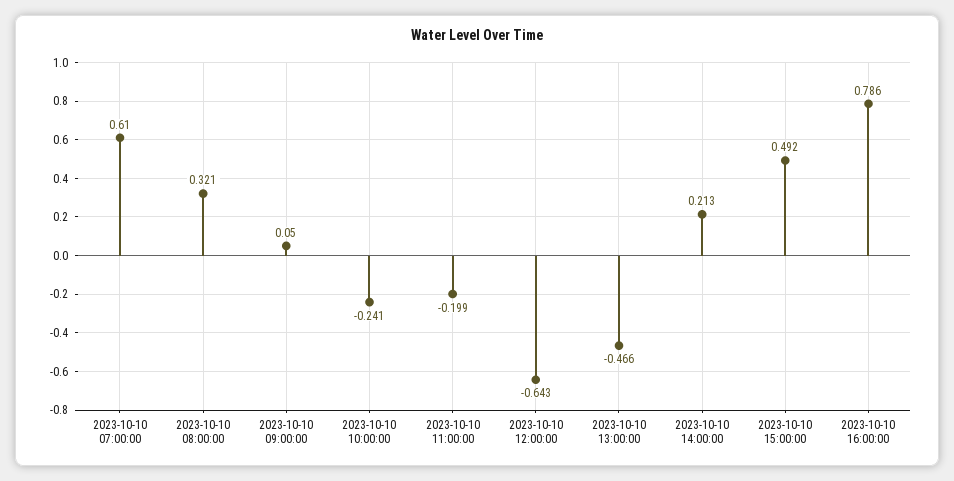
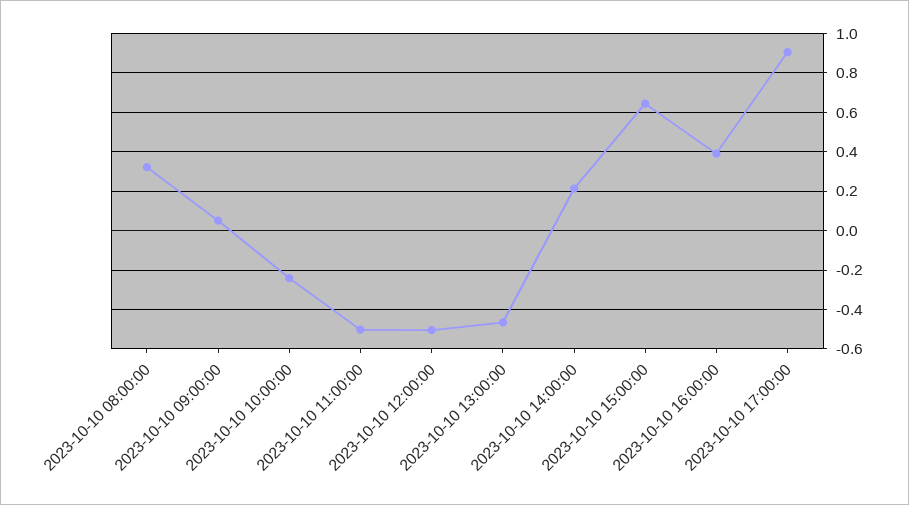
2023-10-10 07:00:00: 0.61 -> none
2023-10-10 11:00:00: -0.199 -> -0.5
2023-10-10 12:00:00: -0.643 -> -0.5
2023-10-10 15:00:00: 0.492 -> 0.65
2023-10-10 16:00:00: 0.786 -> 0.4
2023-10-10 17:00:00: none -> 0.9

